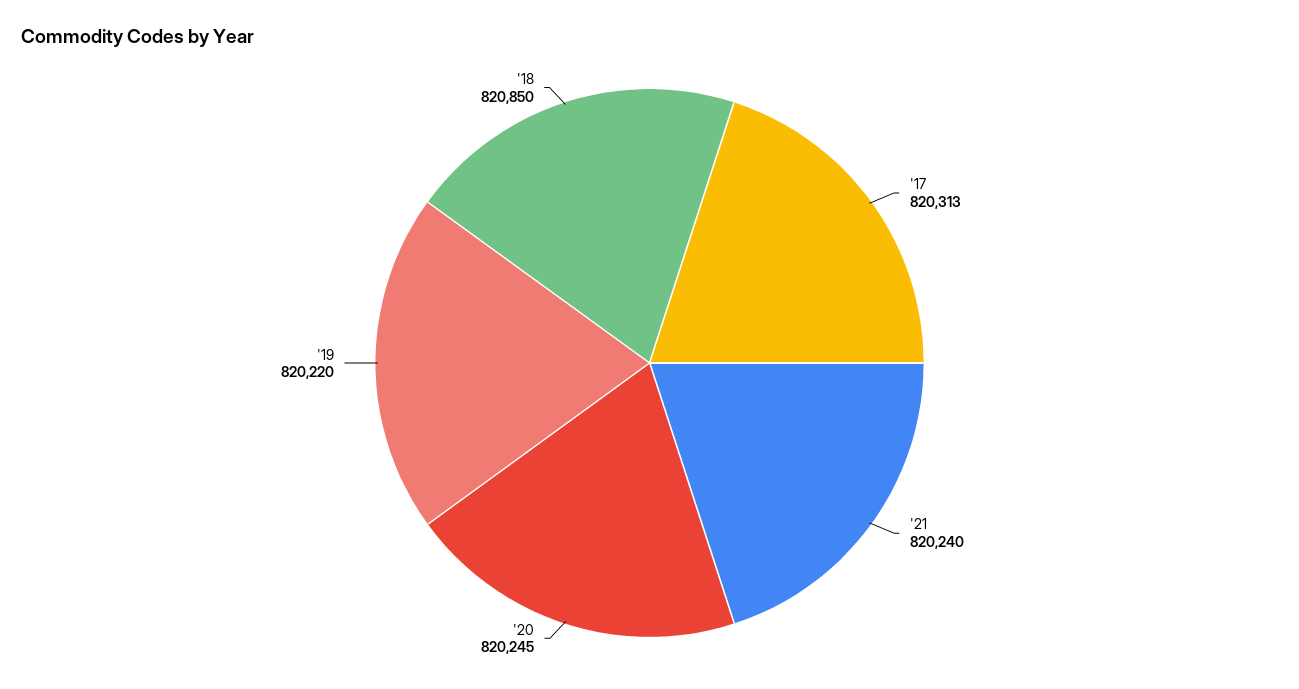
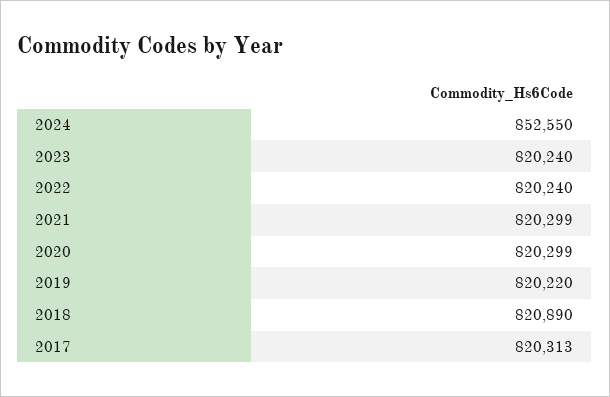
'21: 820240 -> 820299
'20: 820245 -> 820299
'18: 820850 -> 820890
2024: none -> 852550
2023: none -> 820240
2022: none -> 820240

